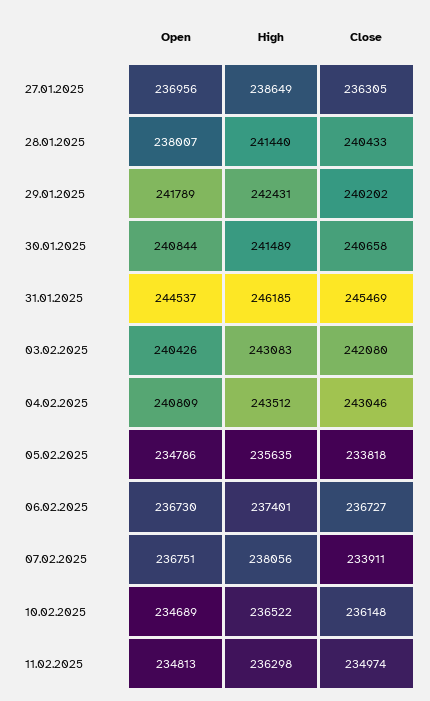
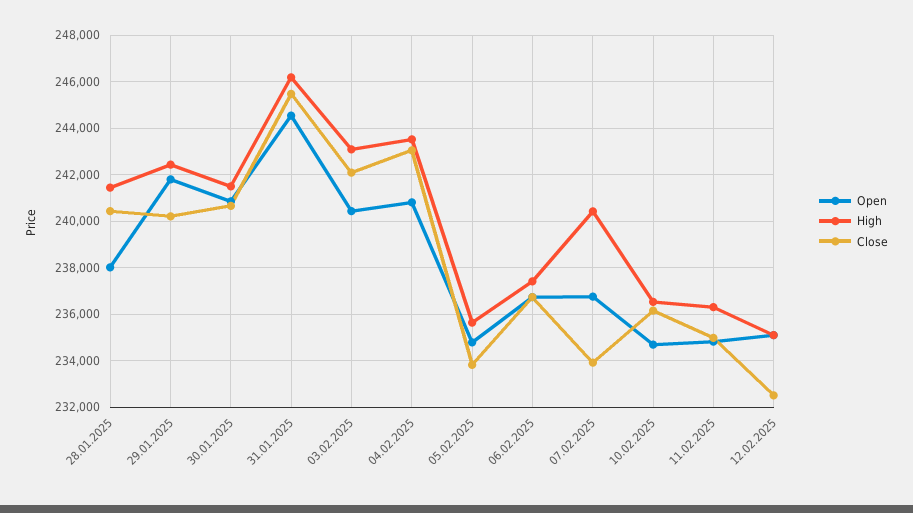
Open, 27.01.2025: 236956 -> none
High, 27.01.2025: 238649 -> none
Close, 27.01.2025: 236305 -> none
High, 07.02.2025: 238056 -> 240500
Open, 12.02.2025: none -> 235000
High, 12.02.2025: none -> 235000
Close, 12.02.2025: none -> 232500

